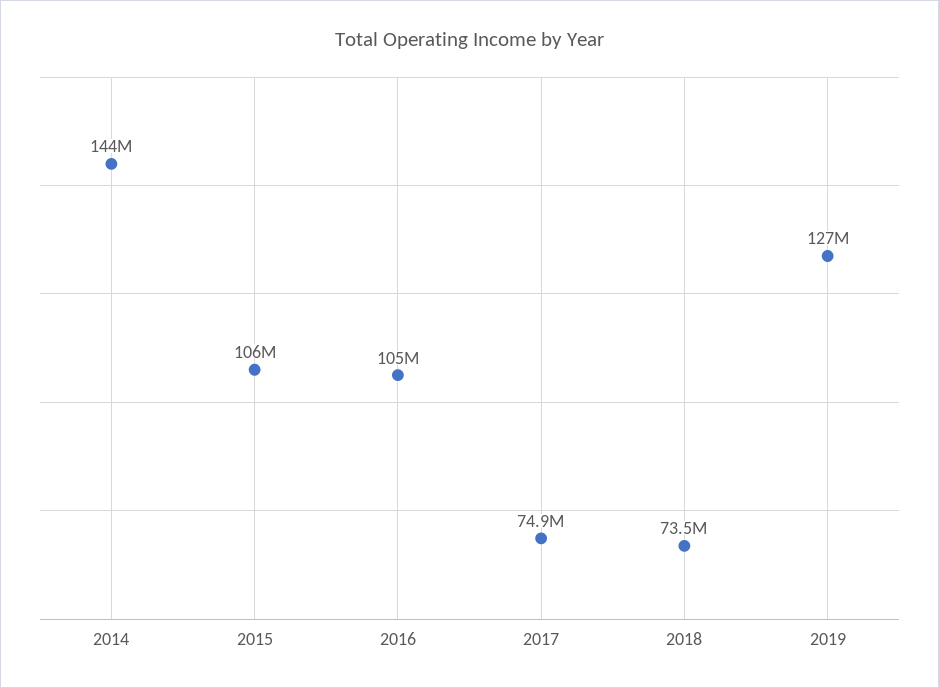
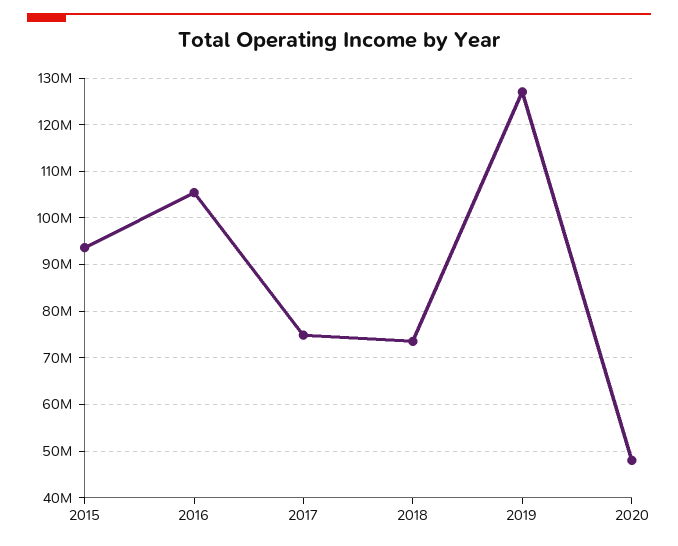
2014: 144000000 -> none
2015: 106000000 -> 94000000
2020: none -> 48000000

